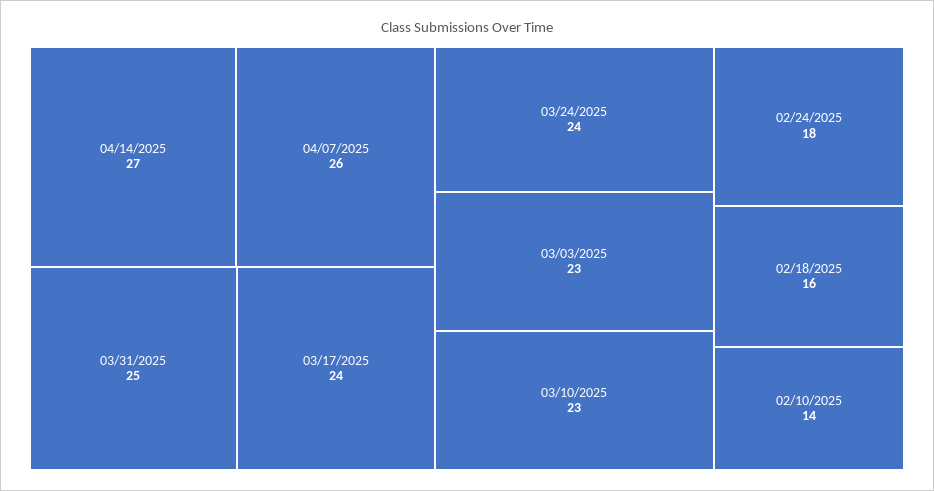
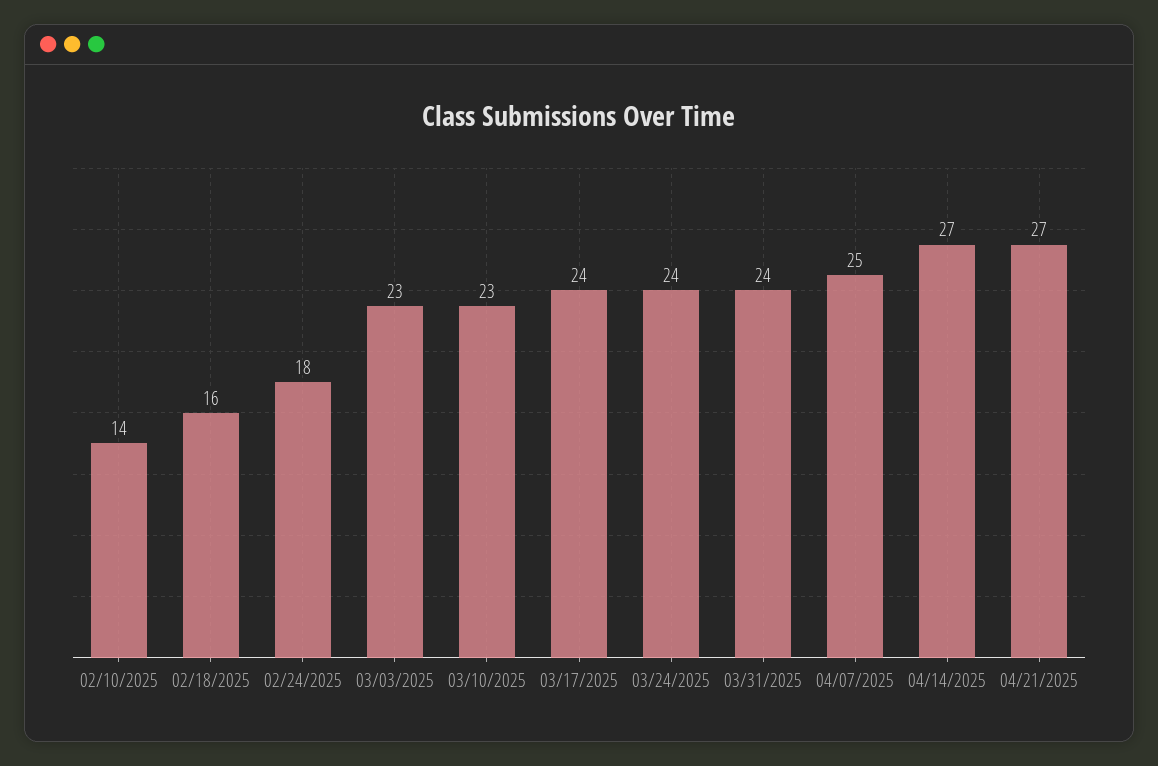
04/07/2025: 26 -> 25
03/31/2025: 25 -> 24
04/21/2025: none -> 27

